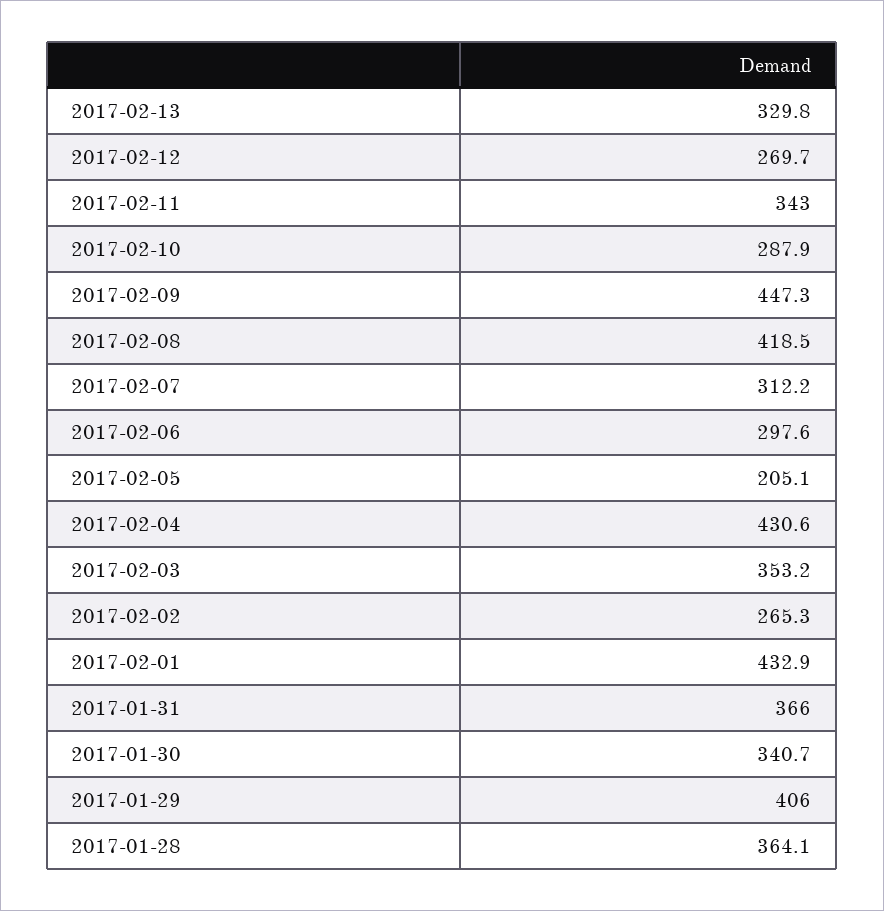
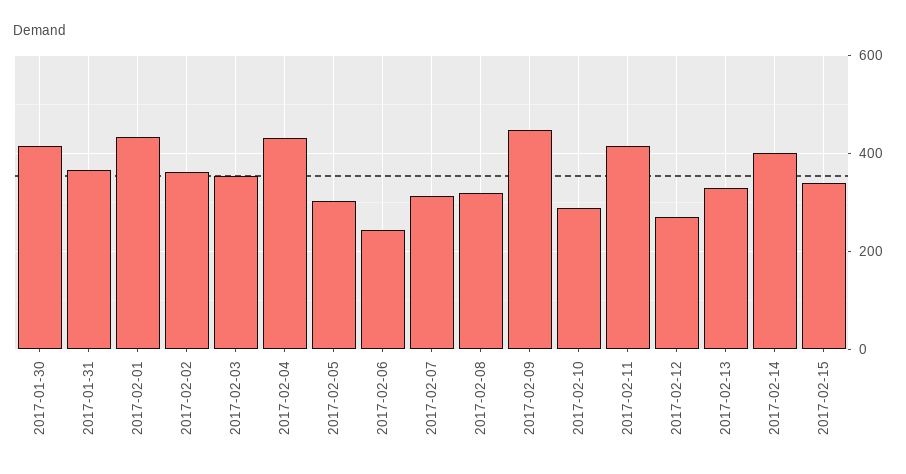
2017-02-11: 343 -> 420
2017-02-08: 418.5 -> 320
2017-02-06: 297.6 -> 240
2017-02-05: 205.1 -> 300
2017-02-02: 265.3 -> 360
2017-01-30: 340.7 -> 420
2017-01-29: 406 -> none
2017-01-28: 364.1 -> none
2017-02-14: none -> 400
2017-02-15: none -> 340

